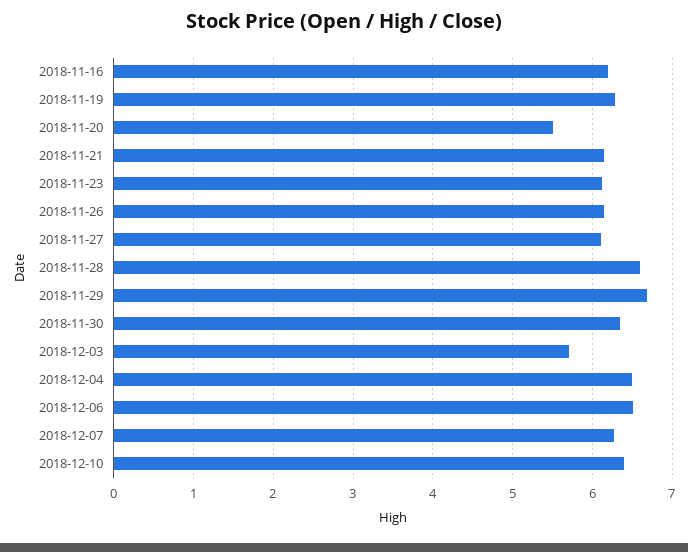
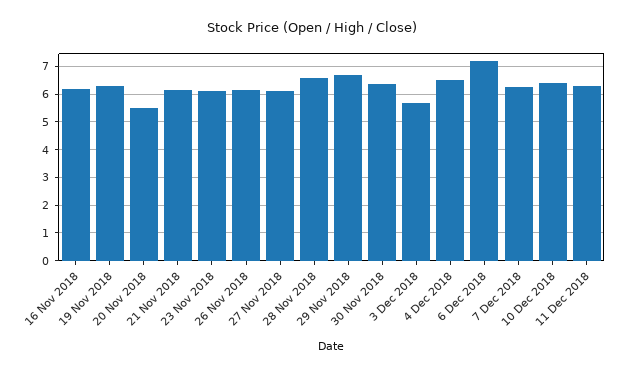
2018-12-06: 6.5 -> 7.25
11 Dec 2018: none -> 6.25

